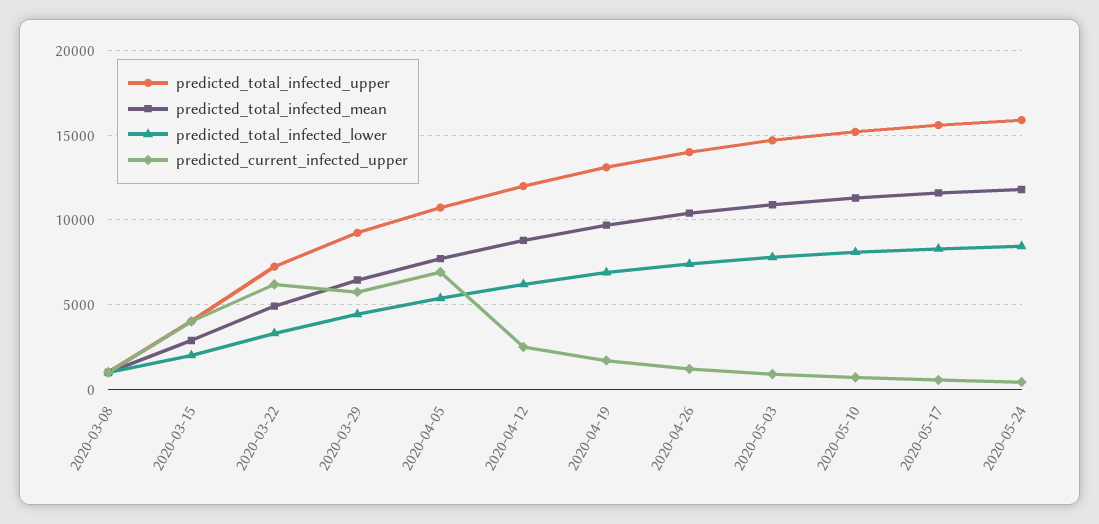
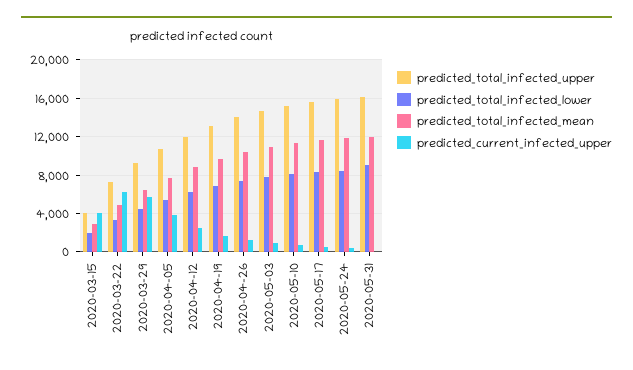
predicted_total_infected_upper, 2020-03-08: 1000 -> none
predicted_total_infected_mean, 2020-03-08: 1000 -> none
predicted_total_infected_lower, 2020-03-08: 1000 -> none
predicted_current_infected_upper, 2020-03-08: 1000 -> none
predicted_current_infected_upper, 2020-04-05: 7000 -> 4000
predicted_total_infected_upper, 2020-05-31: none -> 16000
predicted_total_infected_lower, 2020-05-31: none -> 9000
predicted_total_infected_mean, 2020-05-31: none -> 12000
predicted_current_infected_upper, 2020-05-31: none -> 0

